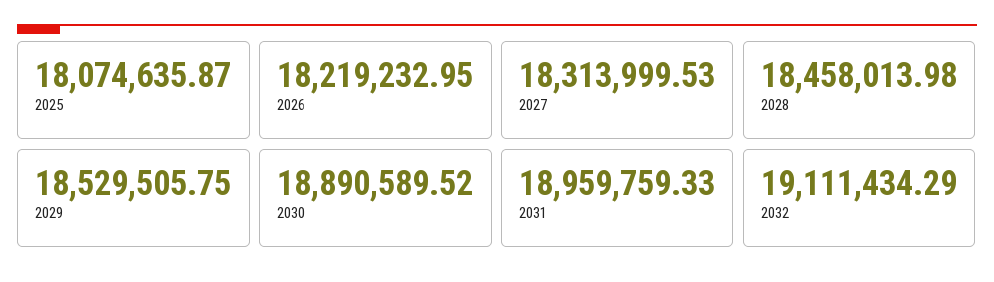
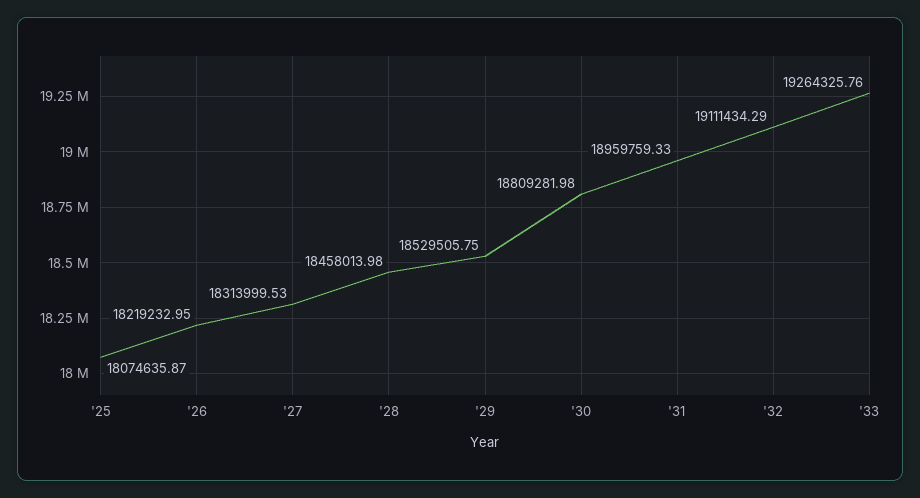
2030: 18890589.52 -> 18809281.98
'33: none -> 19264325.76

